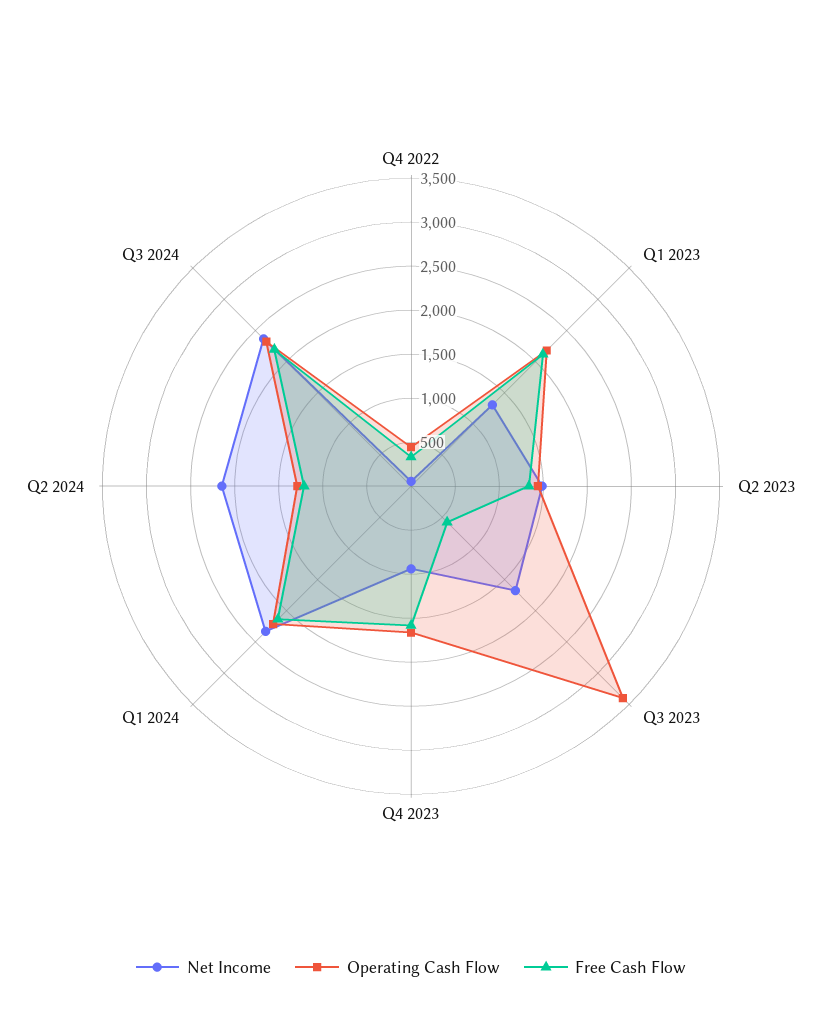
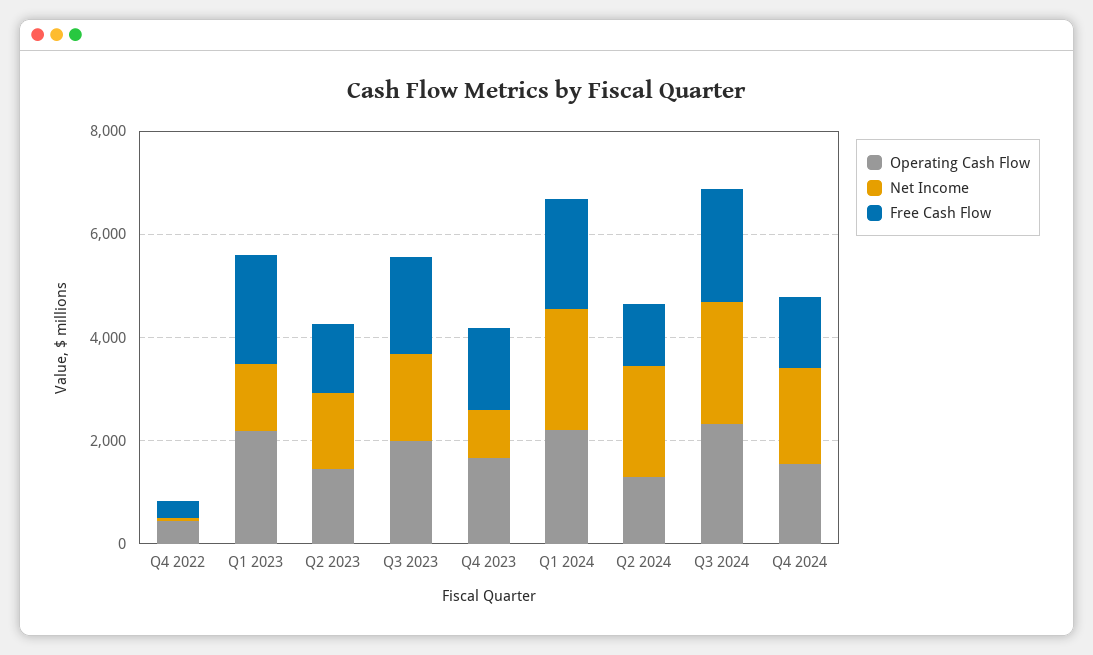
Operating Cash Flow, Q3 2023: 3400 -> 2000
Free Cash Flow, Q3 2023: 600 -> 2000
Operating Cash Flow, Q4 2024: none -> 1500
Net Income, Q4 2024: none -> 2000
Free Cash Flow, Q4 2024: none -> 1500

